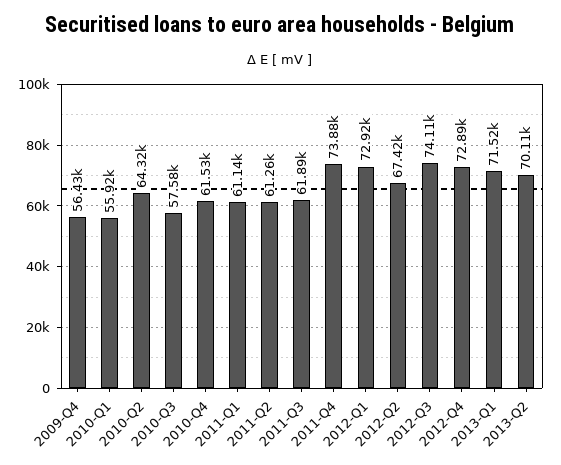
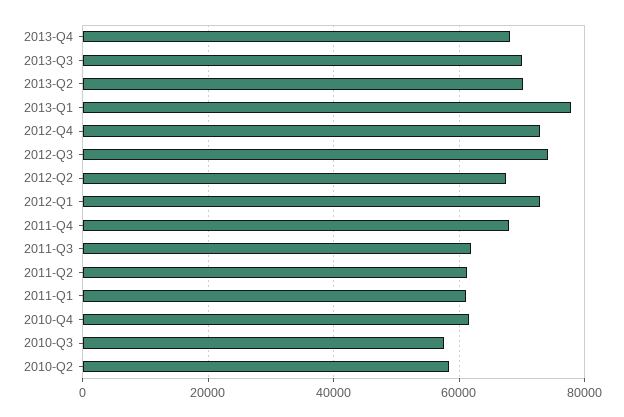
2009-Q4: 56430 -> none
2010-Q1: 55920 -> none
2010-Q2: 64320 -> 58000
2011-Q4: 73880 -> 68000
2013-Q1: 71520 -> 78000
2013-Q4: none -> 68000
2013-Q3: none -> 70000

